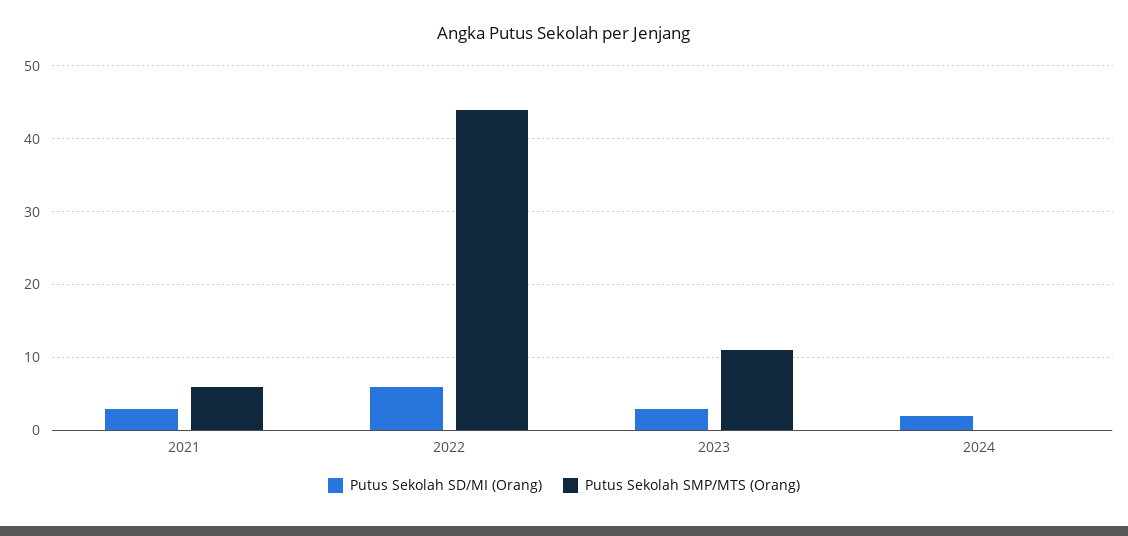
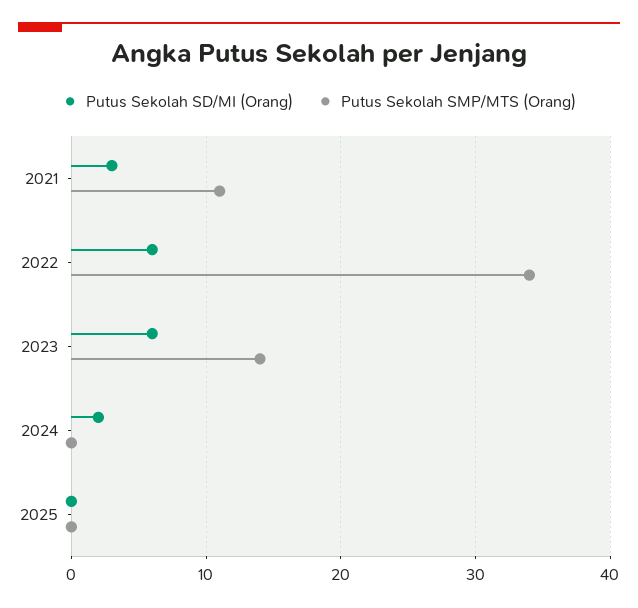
Putus Sekolah SMP/MTS (Orang), 2021: 6 -> 11
Putus Sekolah SMP/MTS (Orang), 2022: 44 -> 34
Putus Sekolah SD/MI (Orang), 2023: 3 -> 6
Putus Sekolah SMP/MTS (Orang), 2023: 11 -> 14
Putus Sekolah SD/MI (Orang), 2025: none -> 0
Putus Sekolah SMP/MTS (Orang), 2025: none -> 0

